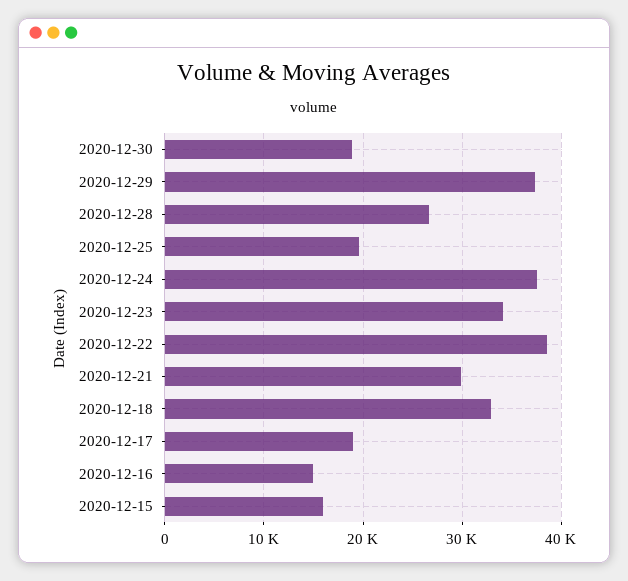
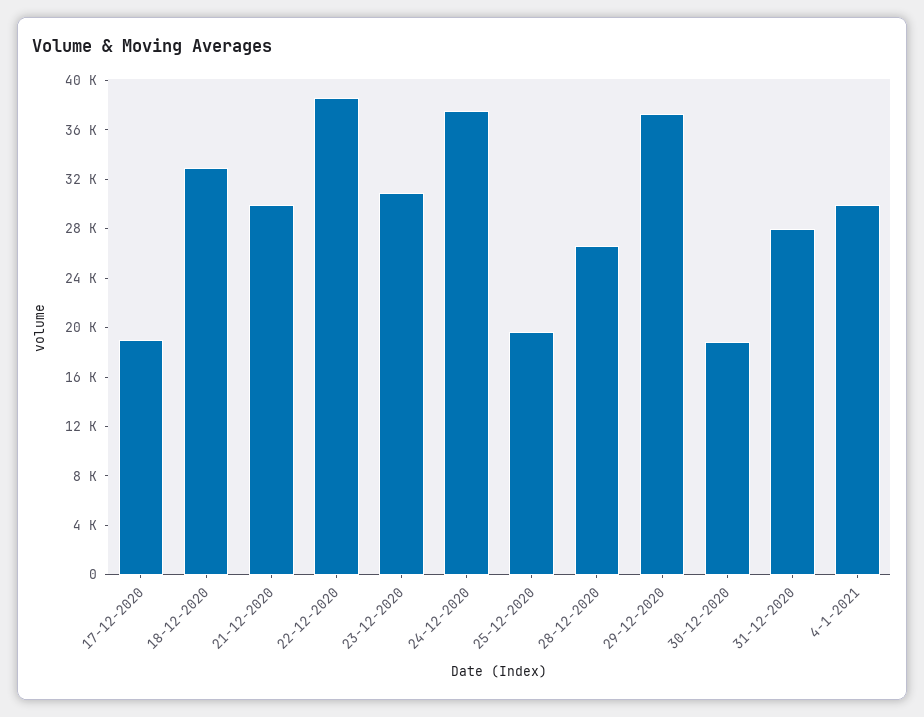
2020-12-23: 34000 -> 31000
2020-12-16: 15000 -> none
2020-12-15: 16000 -> none
31-12-2020: none -> 28000
4-1-2021: none -> 30000

